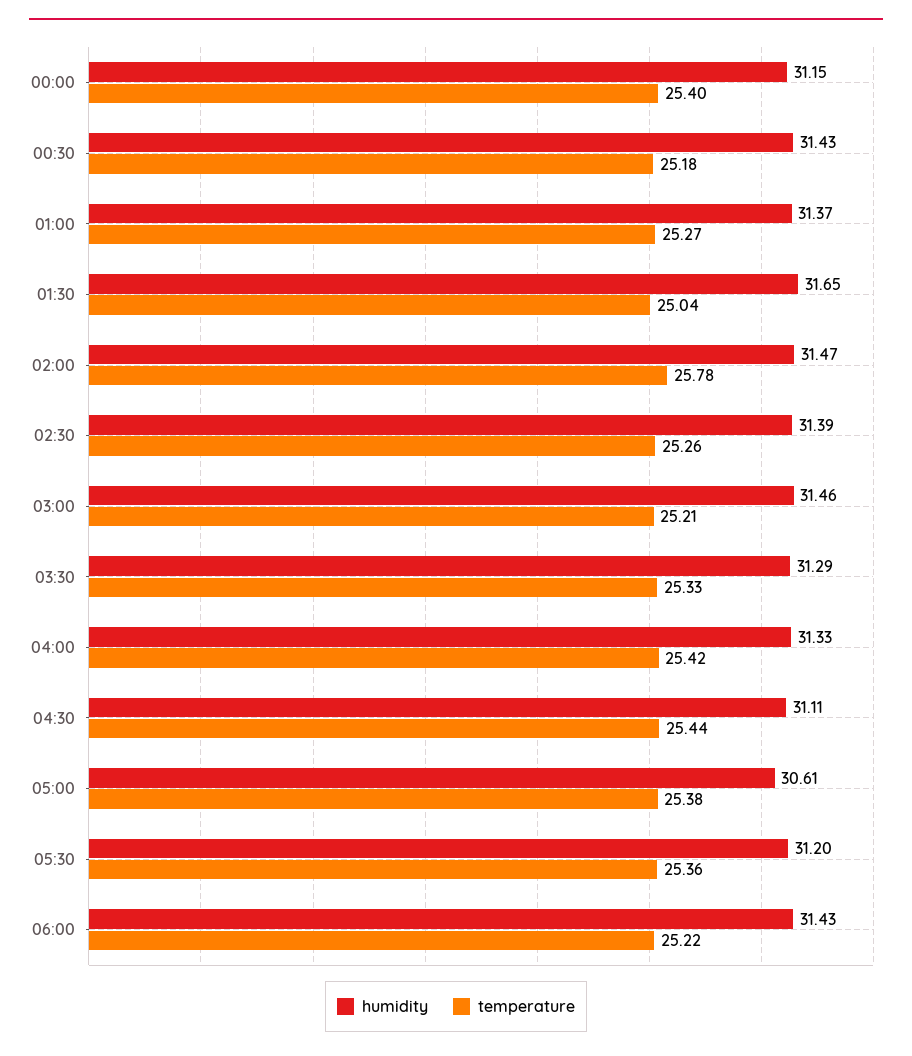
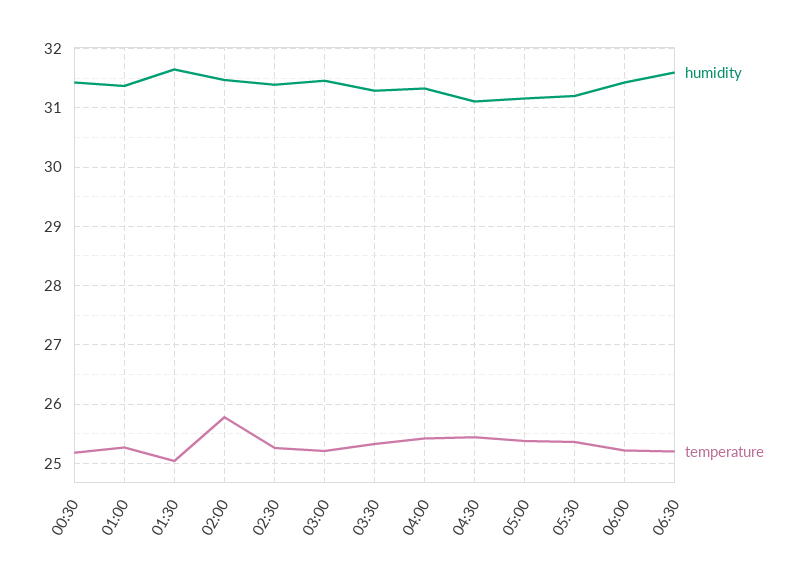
humidity, 00:00: 31.15 -> none
temperature, 00:00: 25.4 -> none
humidity, 05:00: 30.61 -> 31.2
humidity, 06:30: none -> 31.6
temperature, 06:30: none -> 25.2

